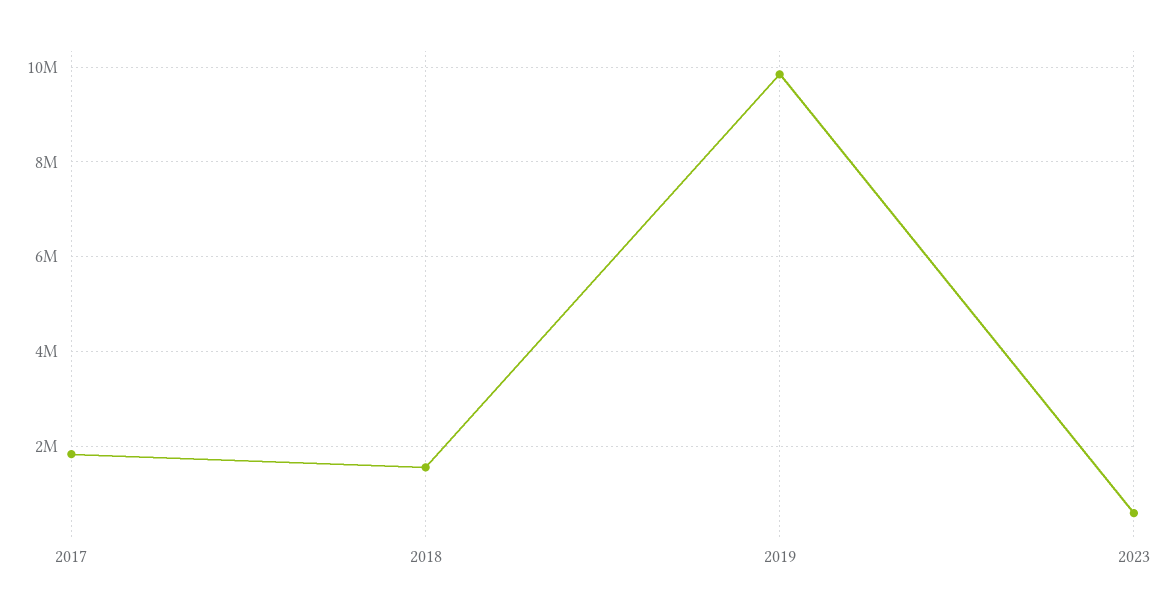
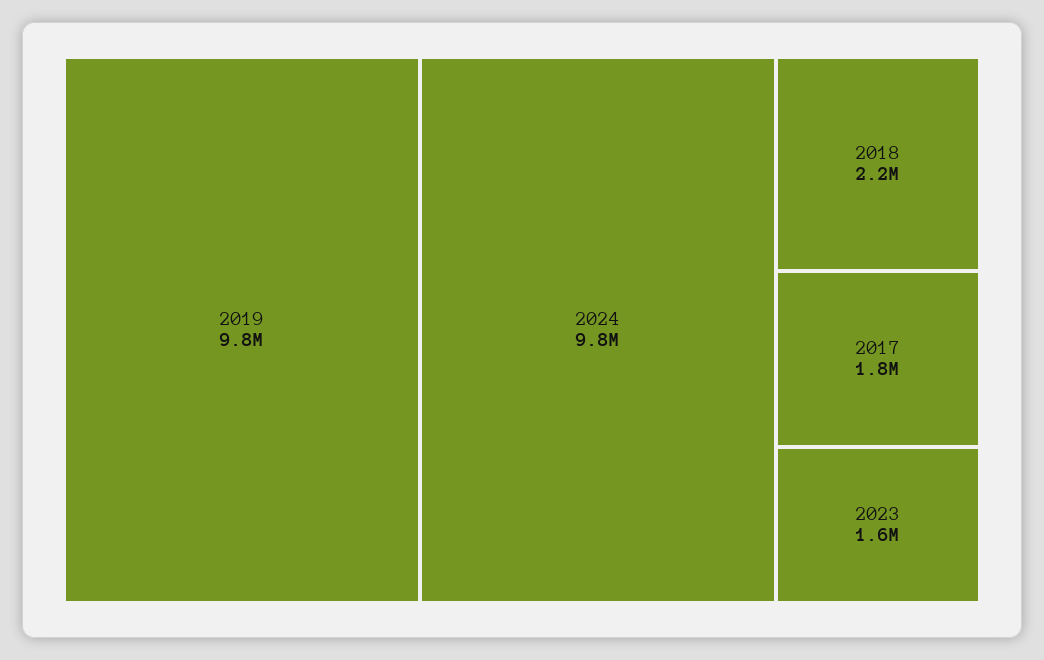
2018: 1600000 -> 2200000
2023: 600000 -> 1600000
2024: none -> 9800000

